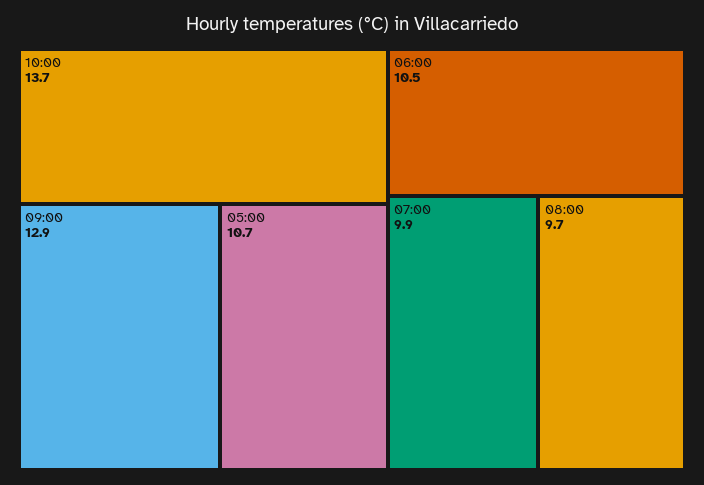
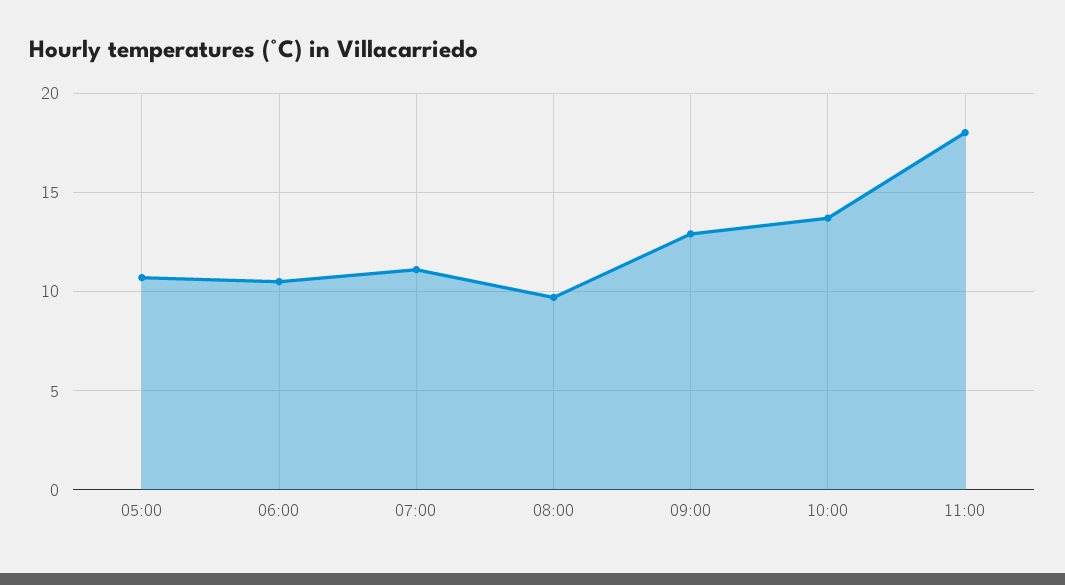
07:00: 9.9 -> 11
11:00: none -> 18

